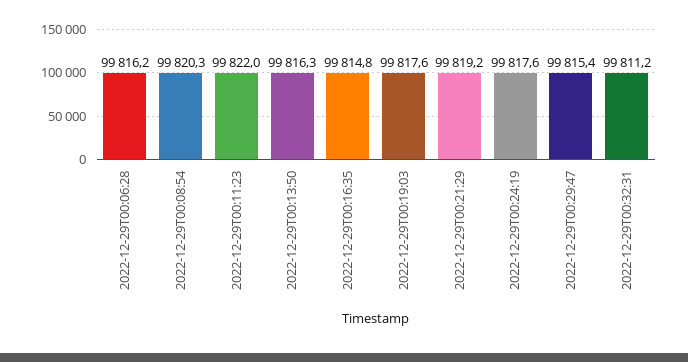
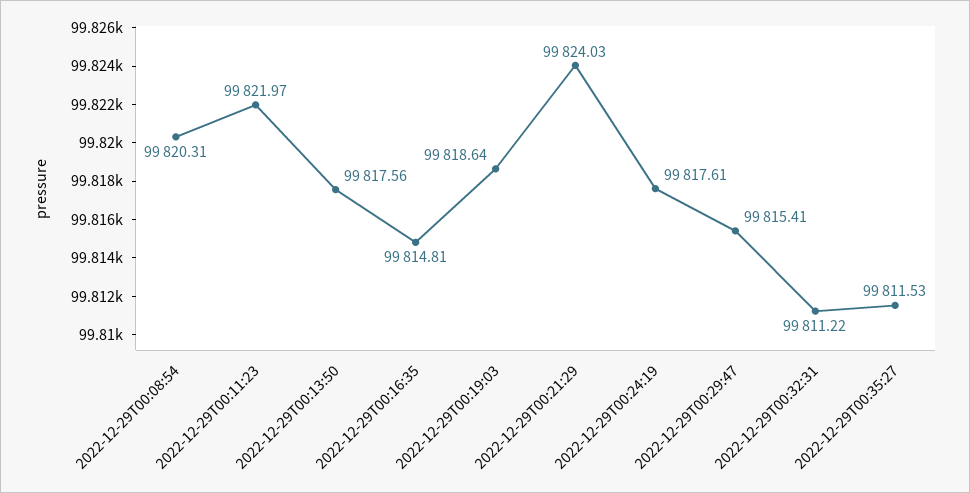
2022-12-29T00:06:28: 99816.2 -> none
2022-12-29T00:13:50: 99816.3 -> 99817.56
2022-12-29T00:19:03: 99817.6 -> 99818.64
2022-12-29T00:21:29: 99819.2 -> 99824.03
2022-12-29T00:35:27: none -> 99811.53

